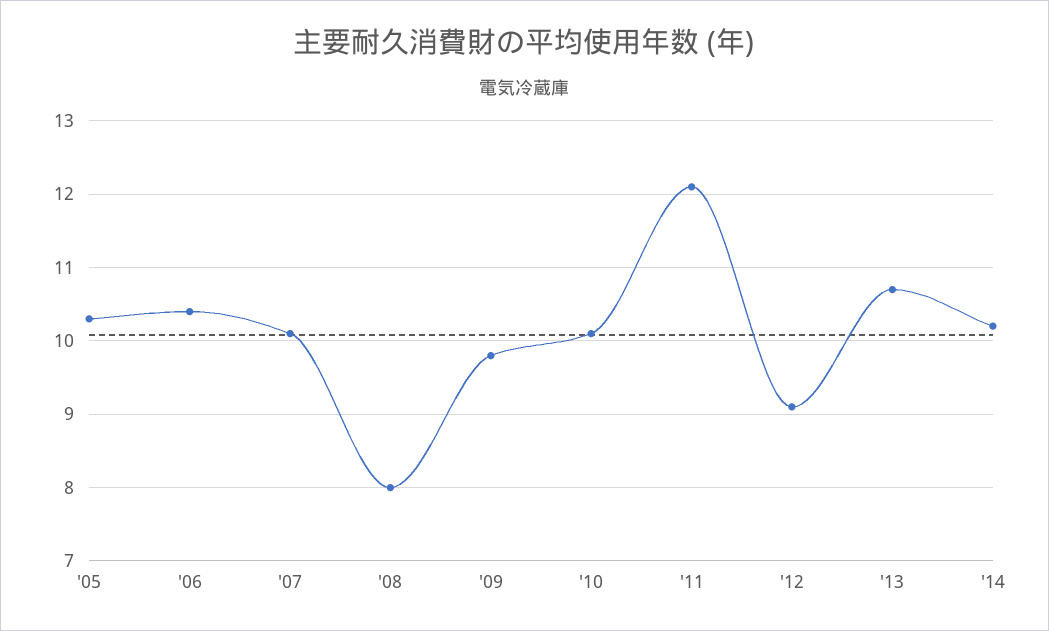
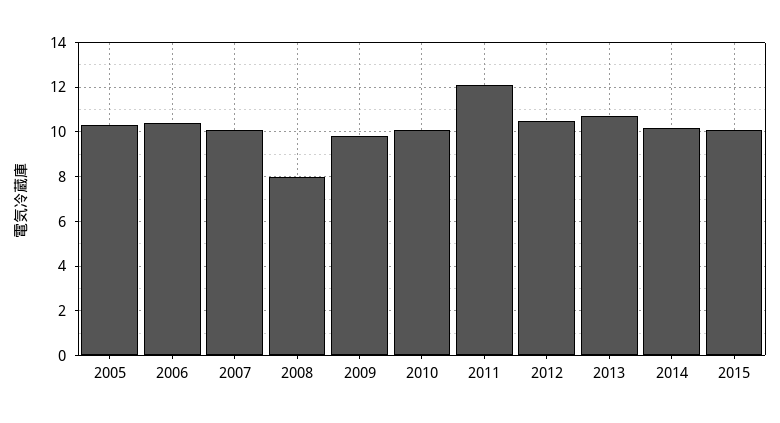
'12: 9.1 -> 10.5
2015: none -> 10

